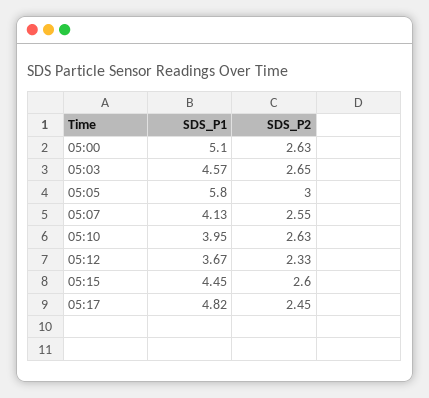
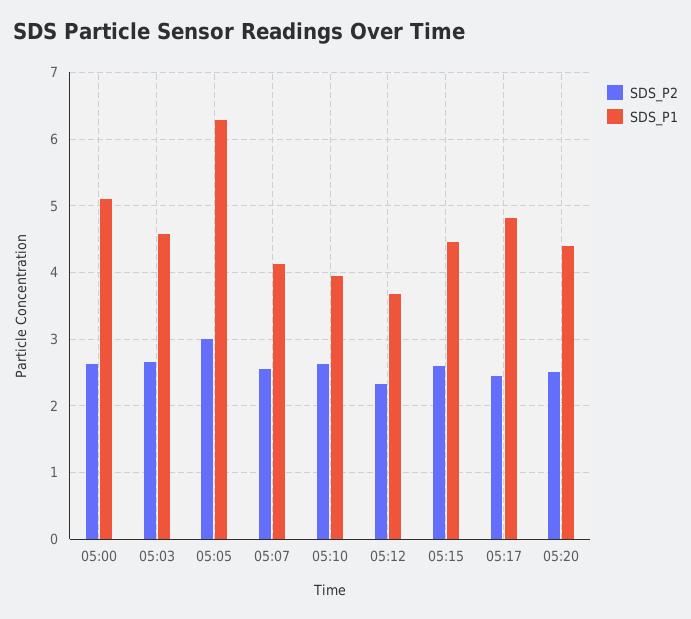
SDS_P1, 05:05: 5.8 -> 6.3
SDS_P2, 05:20: none -> 2.5
SDS_P1, 05:20: none -> 4.4

